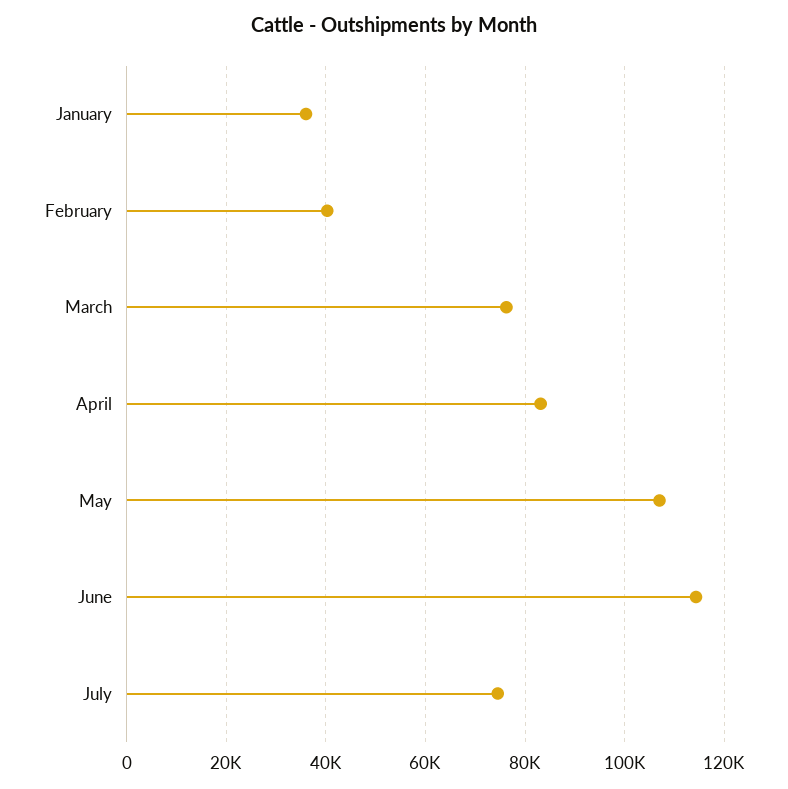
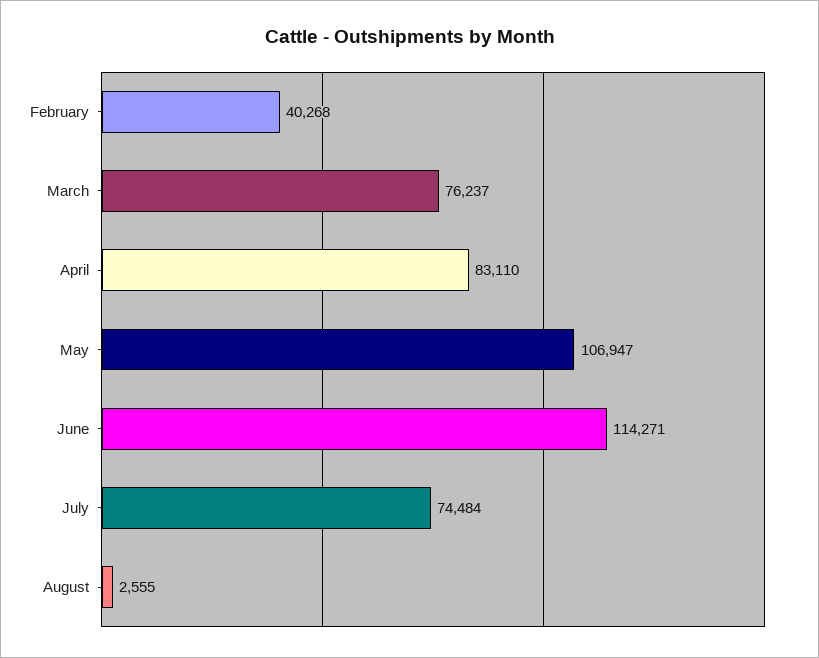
January: 36000 -> none
August: none -> 2555

